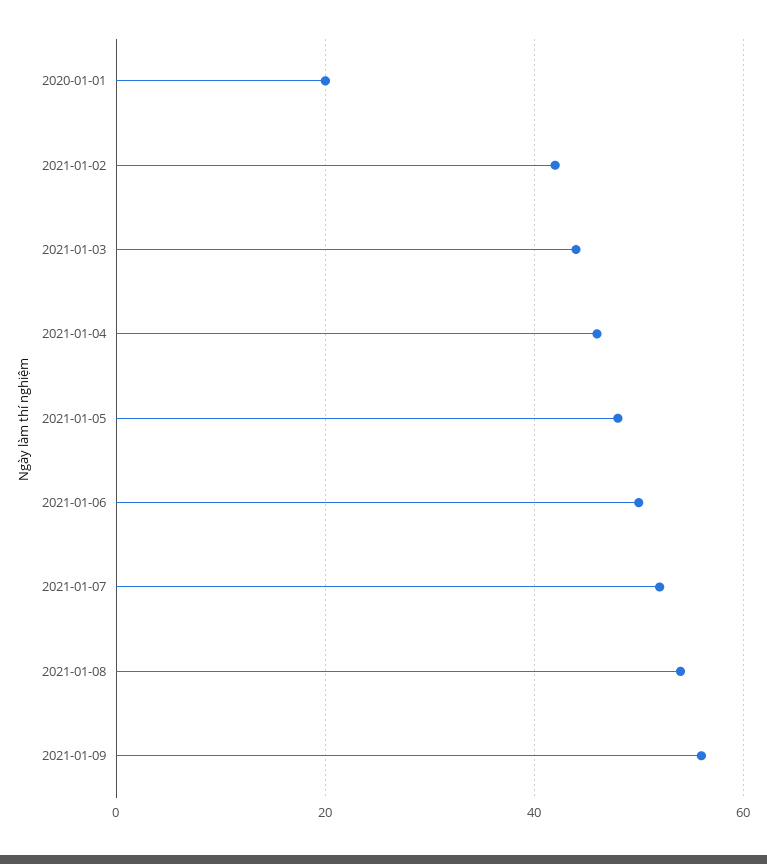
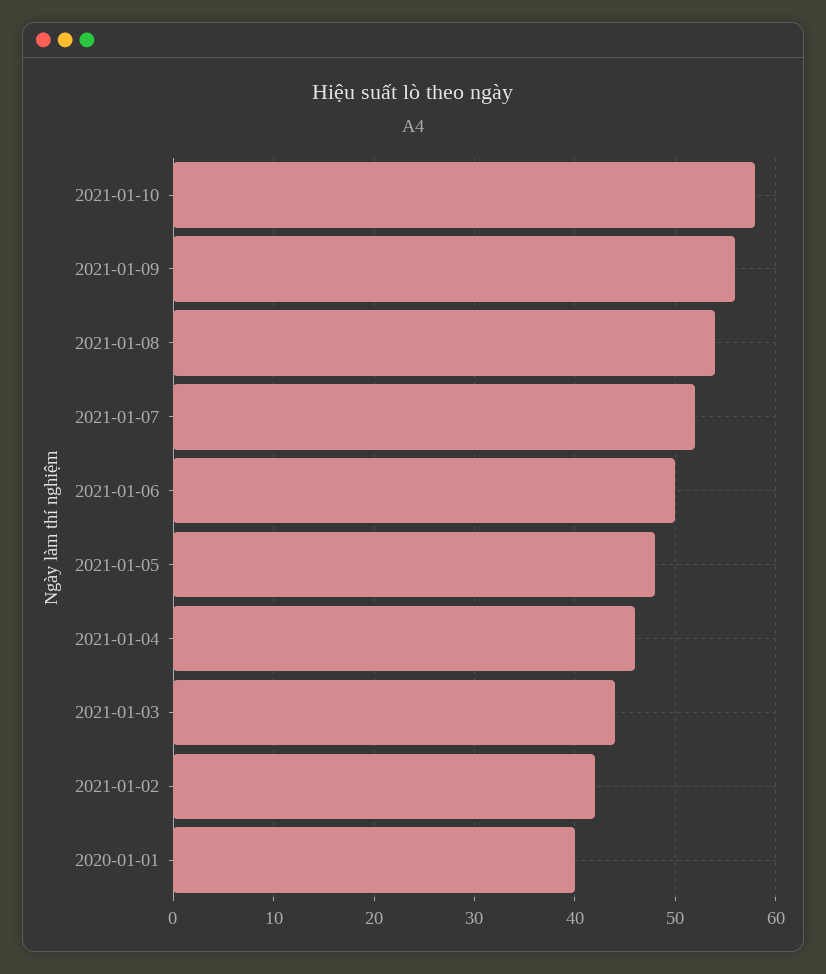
2020-01-01: 20 -> 40
2021-01-10: none -> 58

